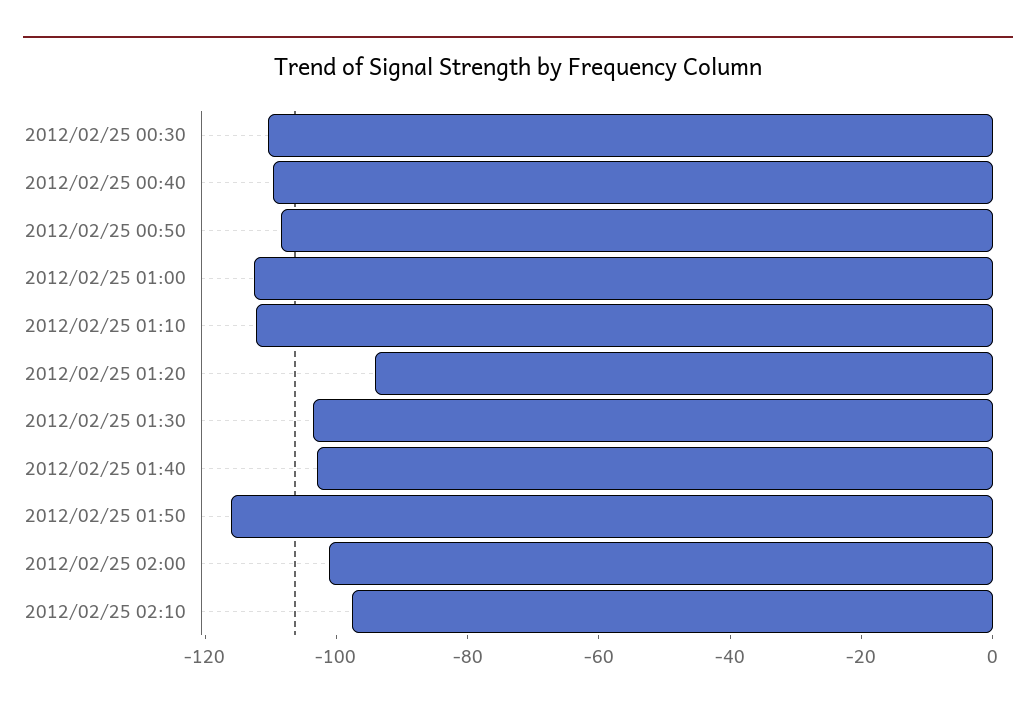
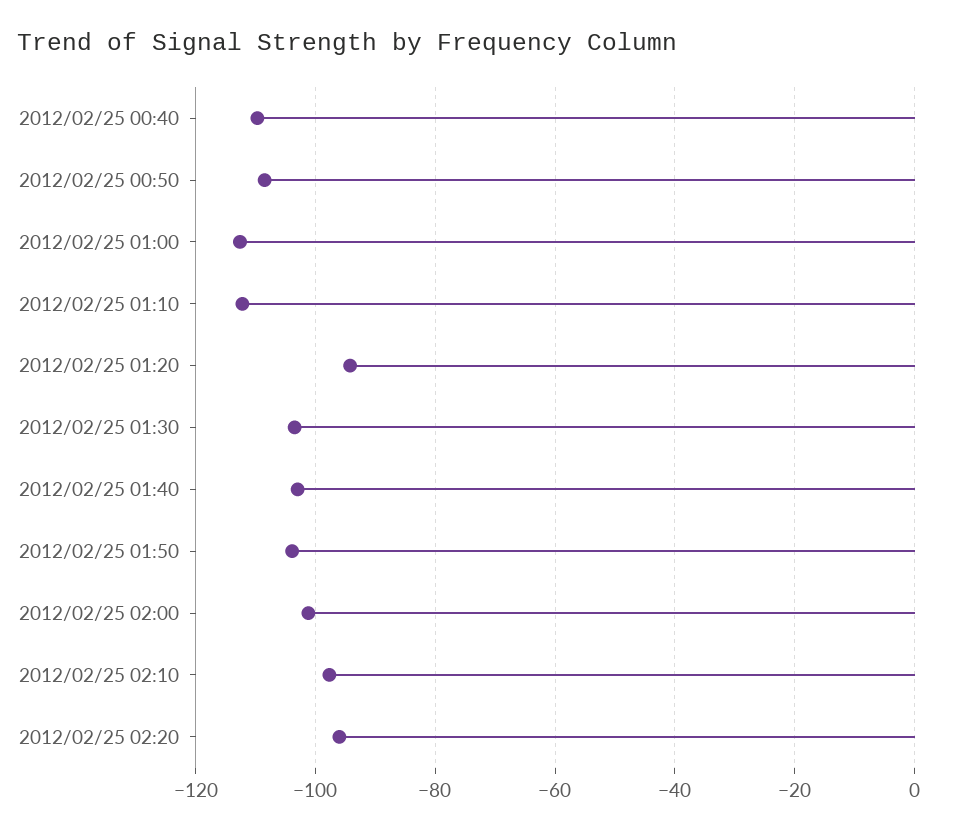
2012/02/25 00:30: -110 -> none
2012/02/25 01:50: -115 -> -104
2012/02/25 02:20: none -> -96

